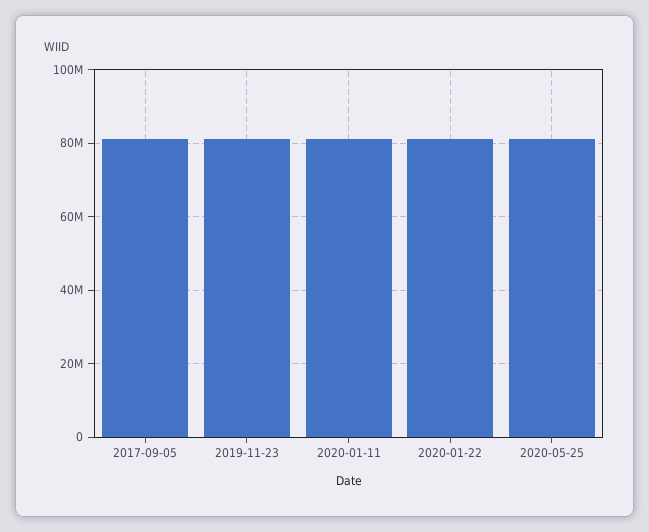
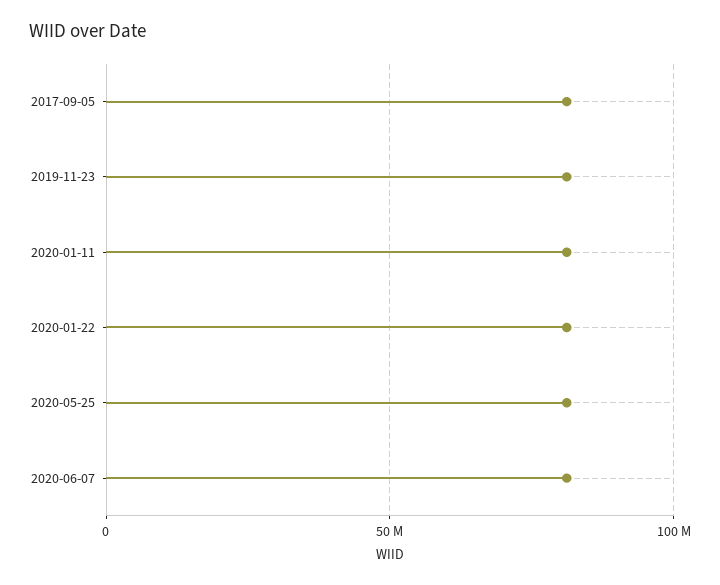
2020-06-07: none -> 80000000

